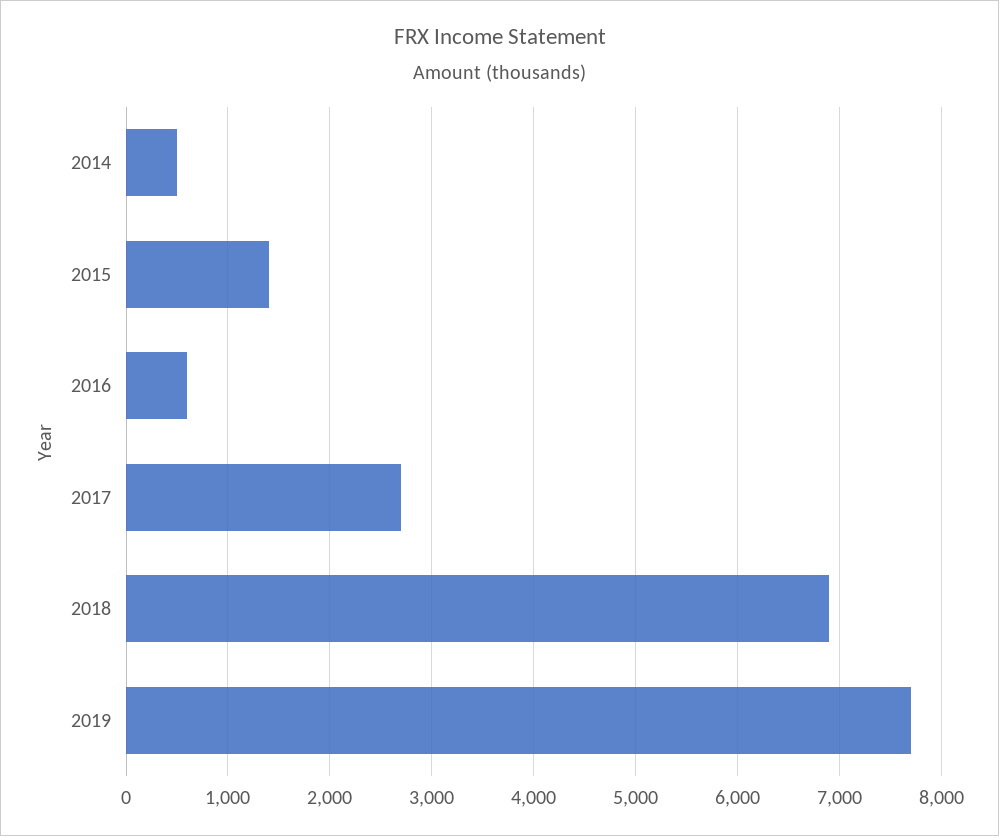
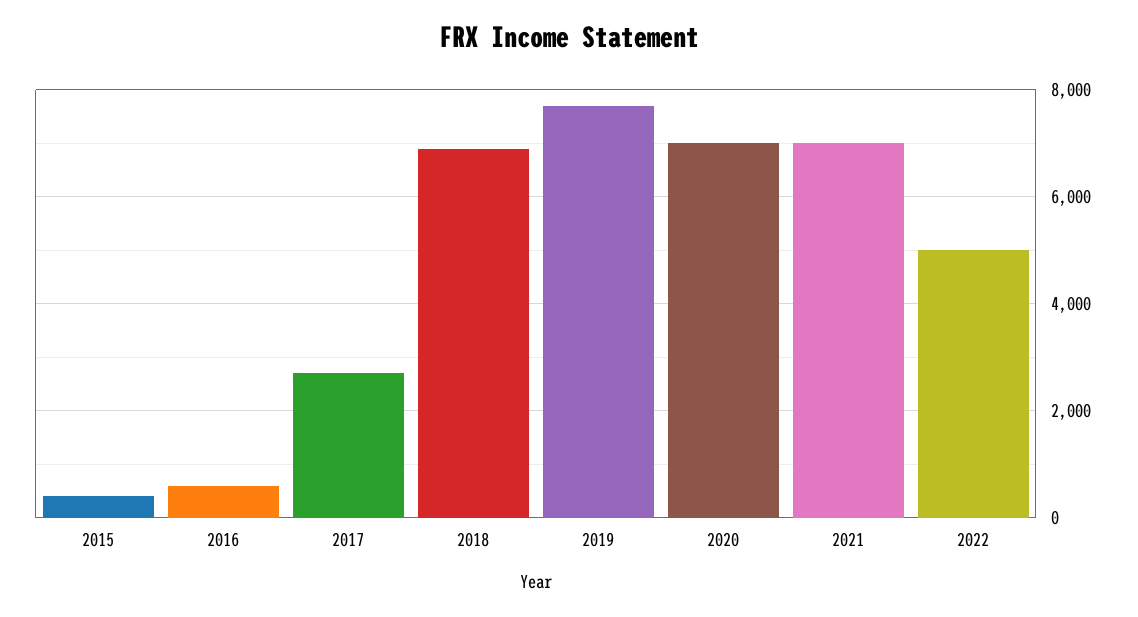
2014: 500 -> none
2015: 1400 -> 400
2020: none -> 7000
2021: none -> 7000
2022: none -> 5000

